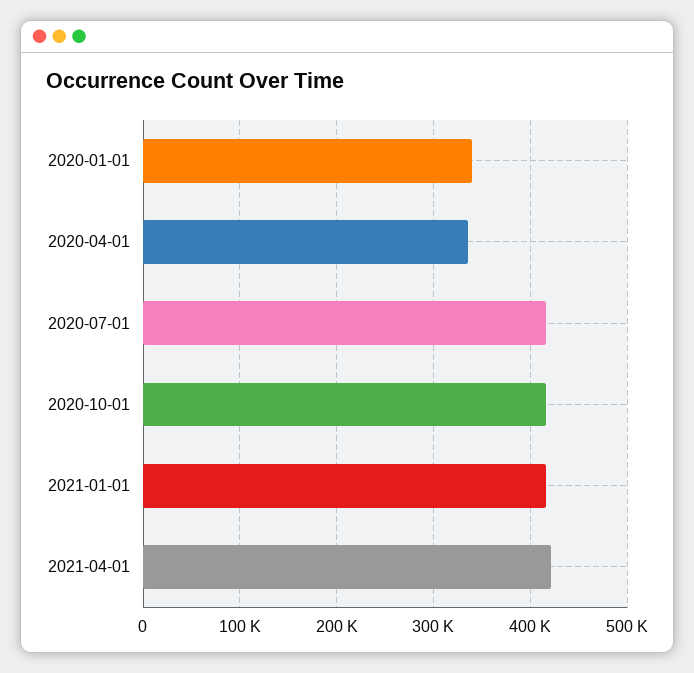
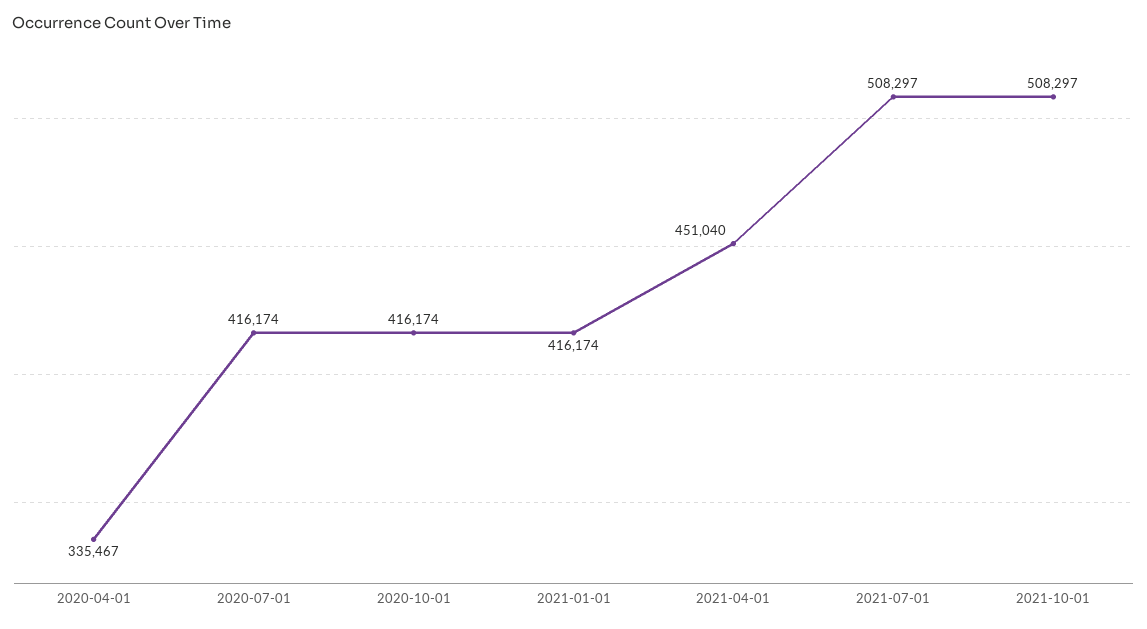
2020-01-01: 340000 -> none
2021-04-01: 420000 -> 451040
2021-07-01: none -> 508297
2021-10-01: none -> 508297

